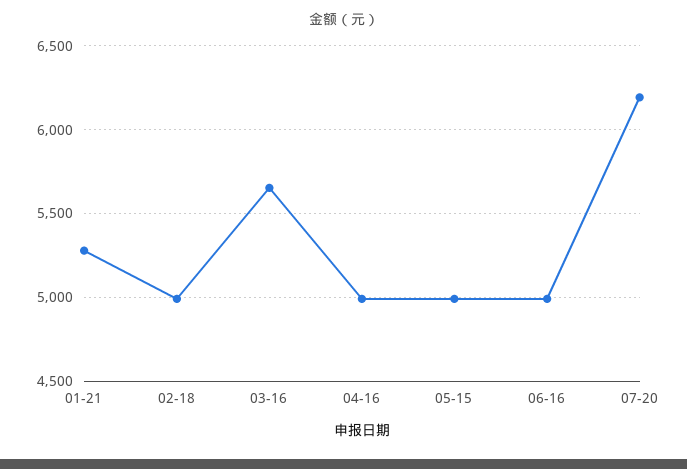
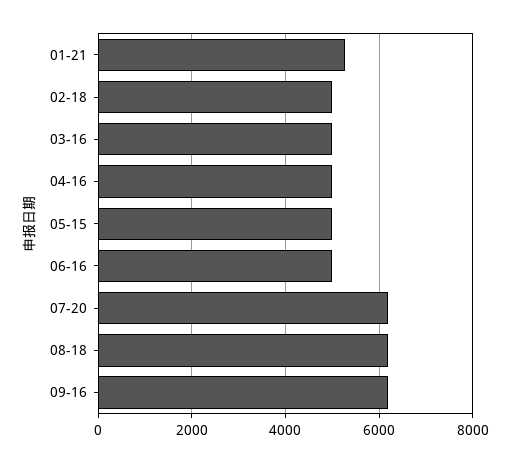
03-16: 5650 -> 5000
08-18: none -> 6200
09-16: none -> 6200

